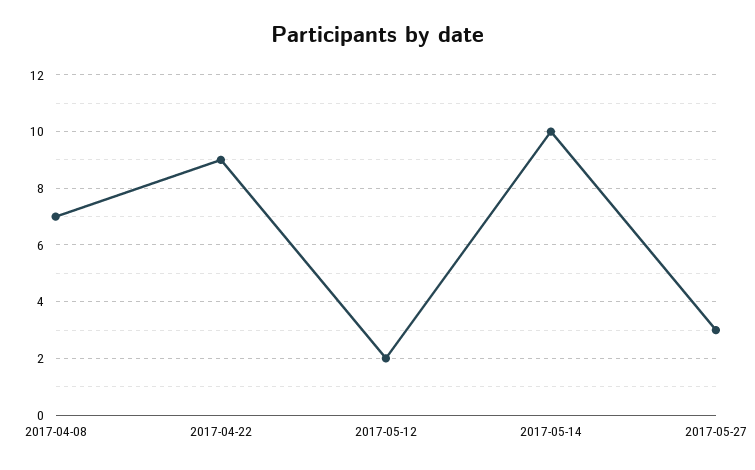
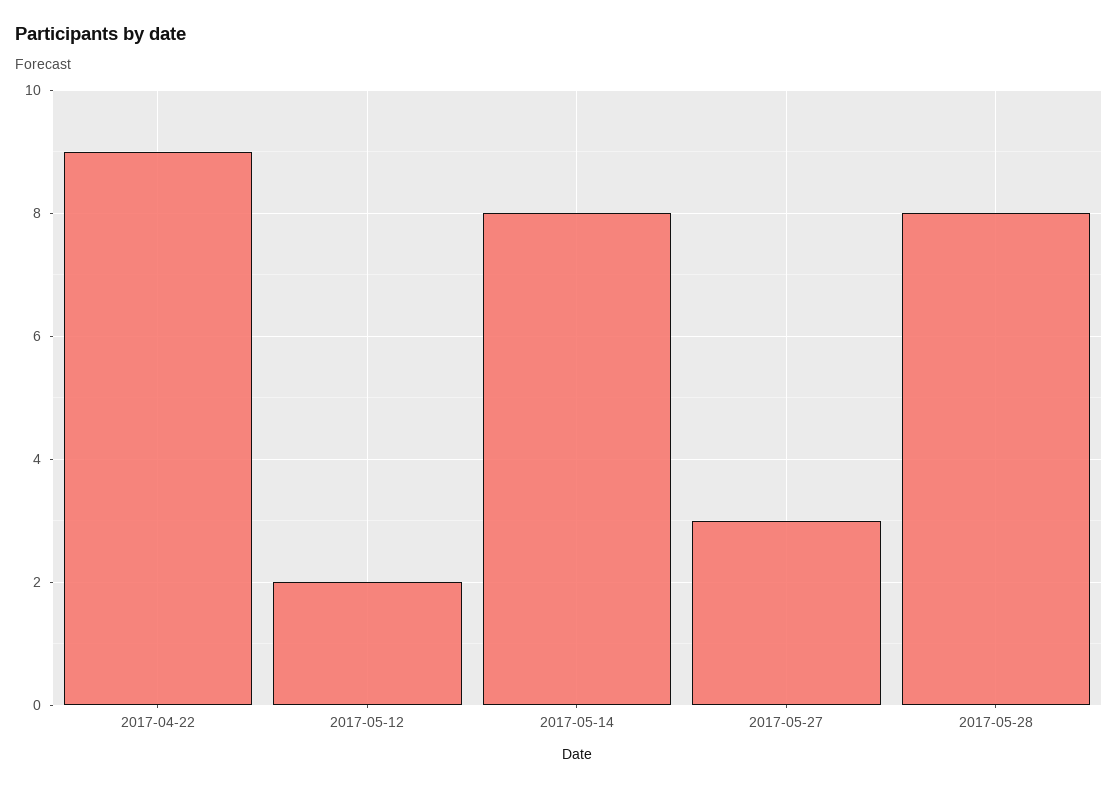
2017-04-08: 7 -> none
2017-05-14: 10 -> 8
2017-05-28: none -> 8

